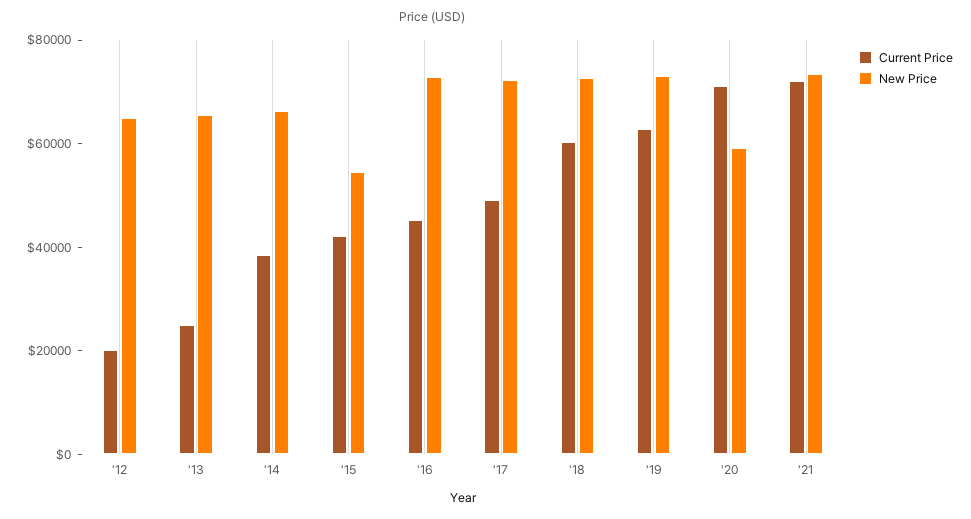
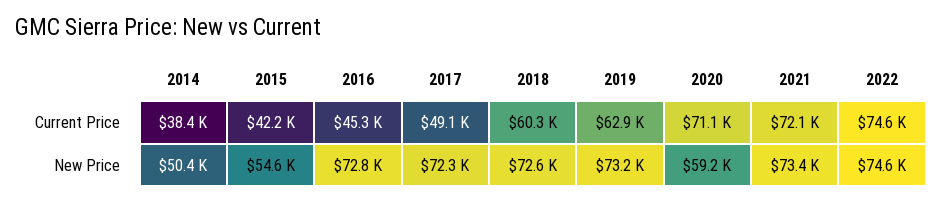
Current Price, '12: 20000 -> none
New Price, '12: 65000 -> none
Current Price, '13: 25000 -> none
New Price, '13: 65000 -> none
New Price, '14: 65000 -> 50400
Current Price, 2022: none -> 74600
New Price, 2022: none -> 74600

